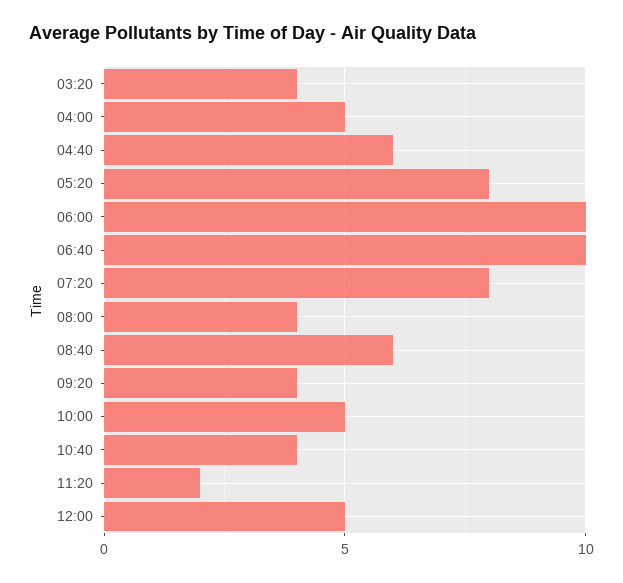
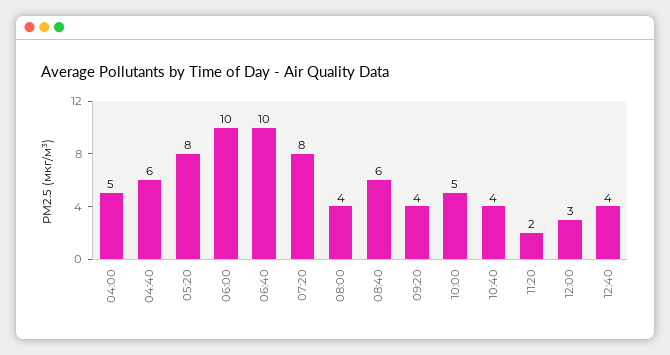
03:20: 4 -> none
12:00: 5 -> 3
12:40: none -> 4

